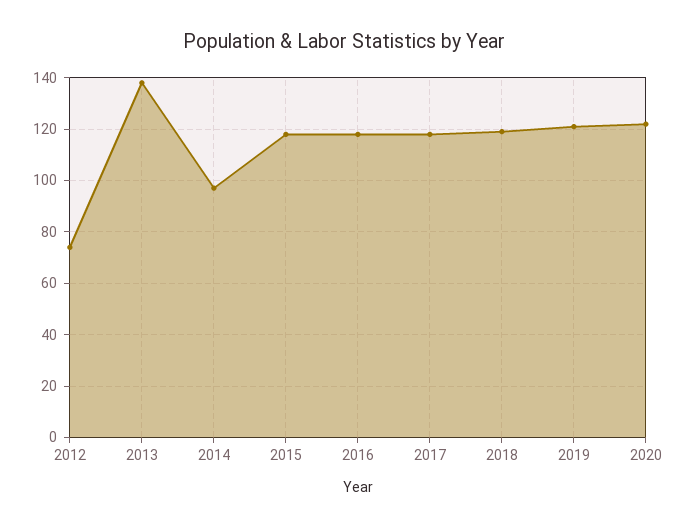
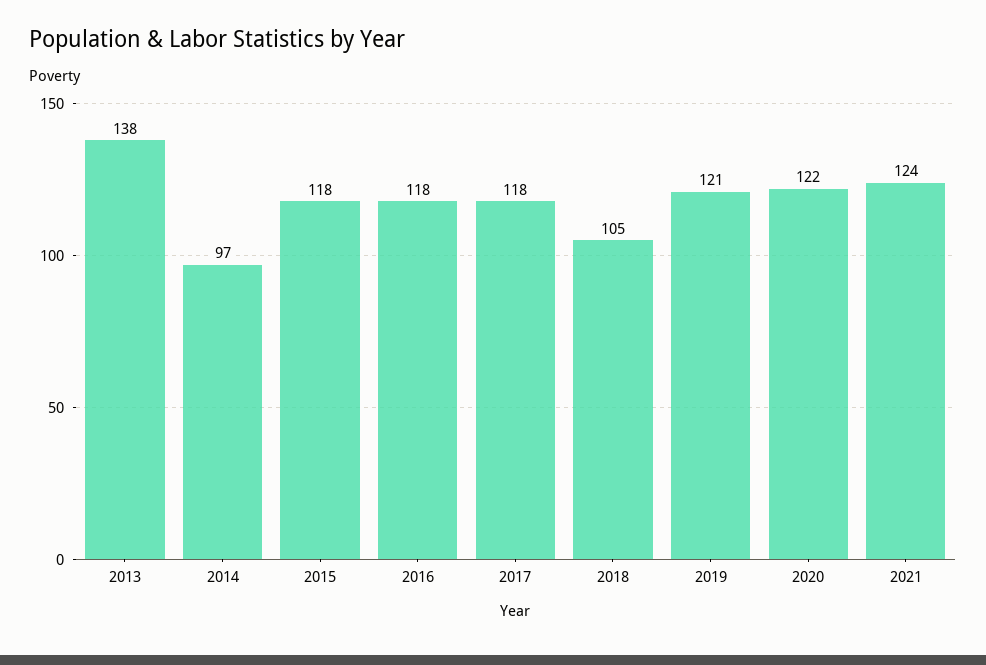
2012: 75 -> none
2018: 120 -> 105
2021: none -> 124

